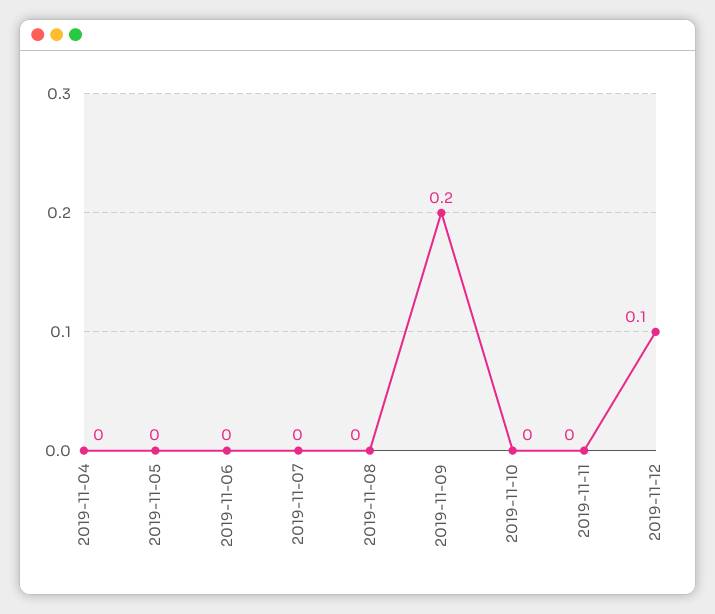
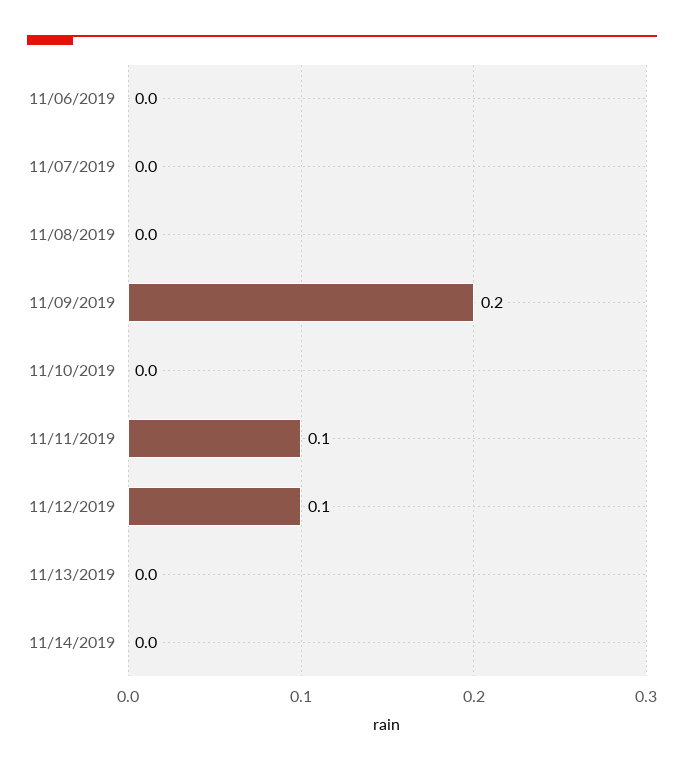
2019-11-04: 0 -> none
2019-11-05: 0 -> none
2019-11-11: 0 -> 0.1
11/13/2019: none -> 0
11/14/2019: none -> 0

